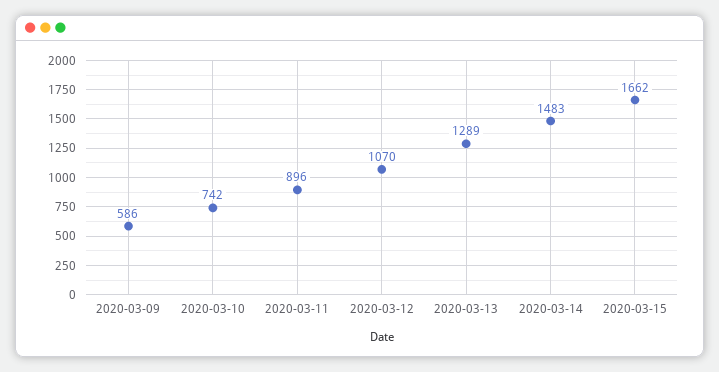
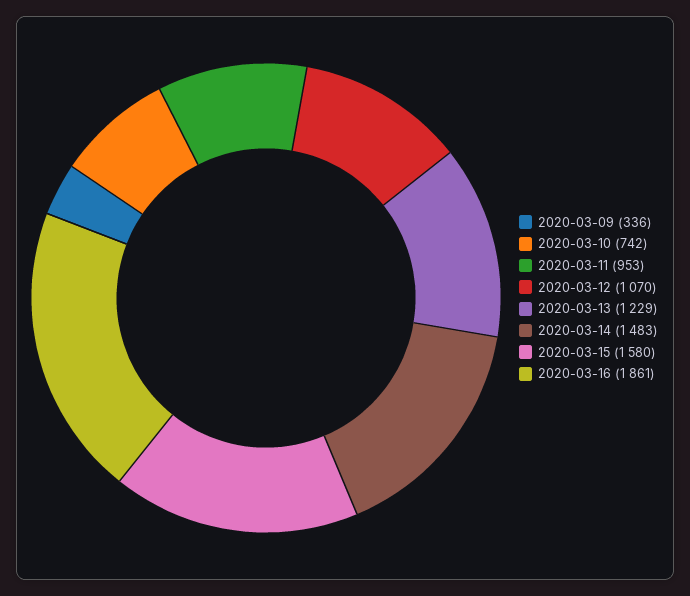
2020-03-09: 586 -> 336
2020-03-11: 896 -> 953
2020-03-13: 1289 -> 1229
2020-03-15: 1662 -> 1580
2020-03-16: none -> 1861

